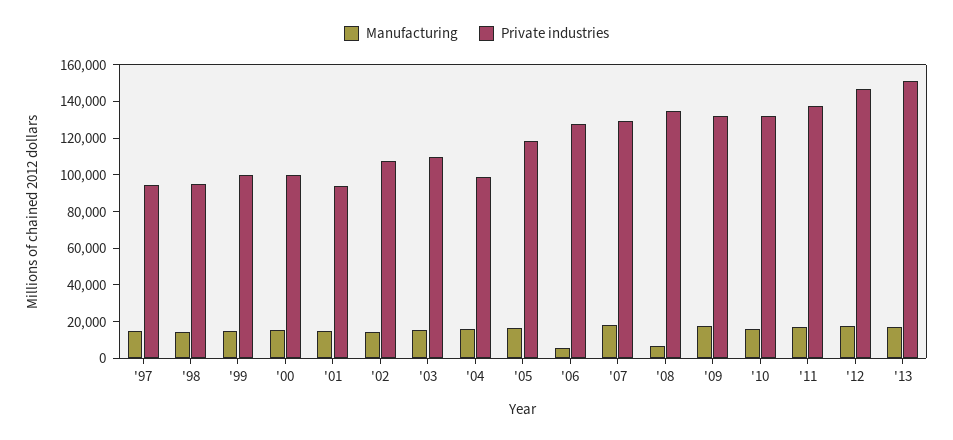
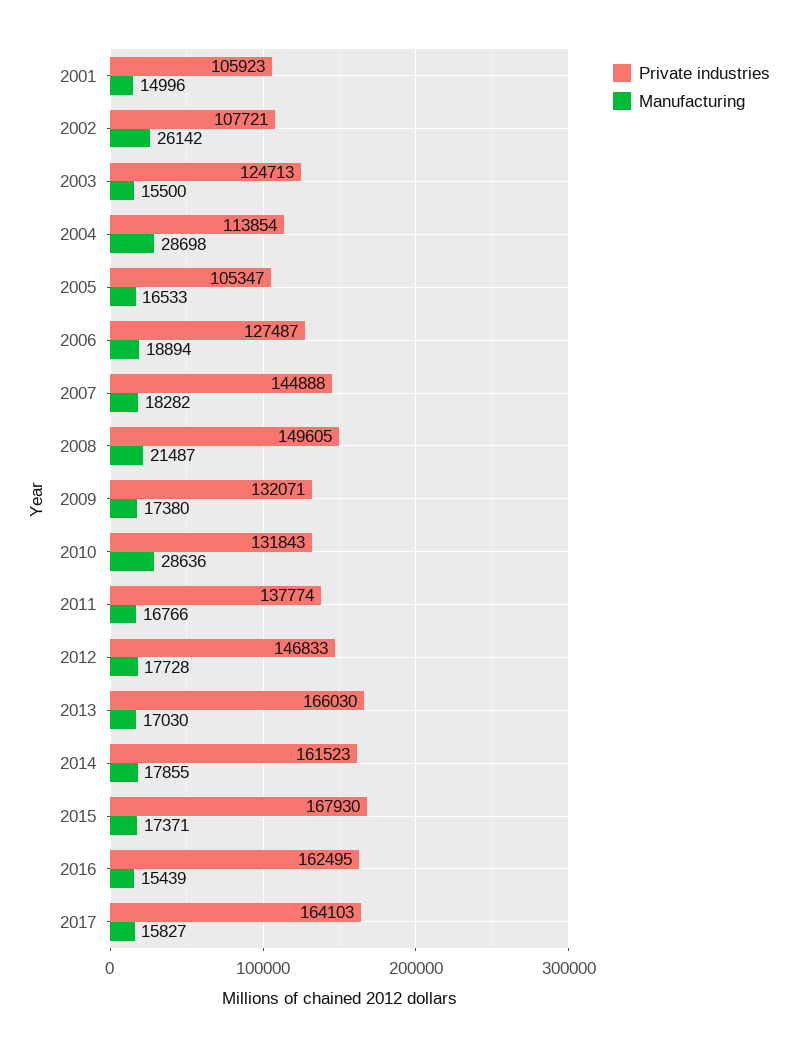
Manufacturing, '97: 15000 -> none
Private industries, '97: 95000 -> none
Manufacturing, '98: 15000 -> none
Private industries, '98: 95000 -> none
Manufacturing, '99: 15000 -> none
Private industries, '99: 100000 -> none
Manufacturing, '00: 15000 -> none
Private industries, '00: 100000 -> none
Private industries, '01: 95000 -> 105923
Manufacturing, '02: 15000 -> 26142
Private industries, '03: 110000 -> 124713
Manufacturing, '04: 15000 -> 28698
Private industries, '04: 100000 -> 113854
Private industries, '05: 120000 -> 105347
Manufacturing, '06: 5000 -> 18894
Private industries, '07: 130000 -> 144888
Manufacturing, '08: 5000 -> 21487
Private industries, '08: 135000 -> 149605
Manufacturing, '10: 15000 -> 28636
Private industries, '13: 150000 -> 166030
Private industries, 2014: none -> 161523
Manufacturing, 2014: none -> 17855
Private industries, 2015: none -> 167930
Manufacturing, 2015: none -> 17371
Private industries, 2016: none -> 162495
Manufacturing, 2016: none -> 15439
Private industries, 2017: none -> 164103
Manufacturing, 2017: none -> 15827

